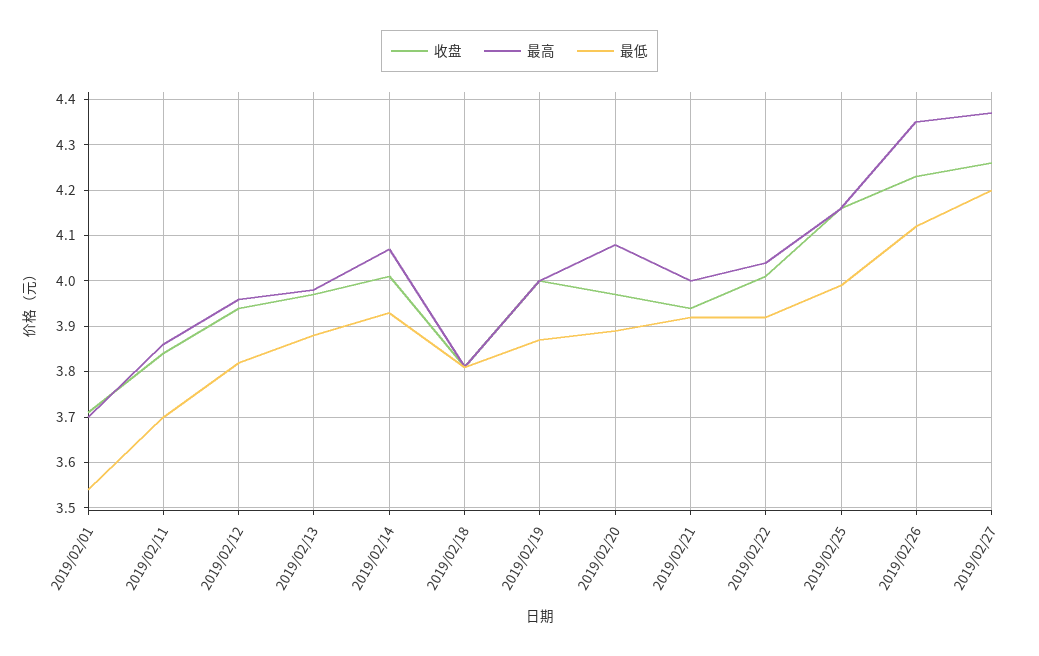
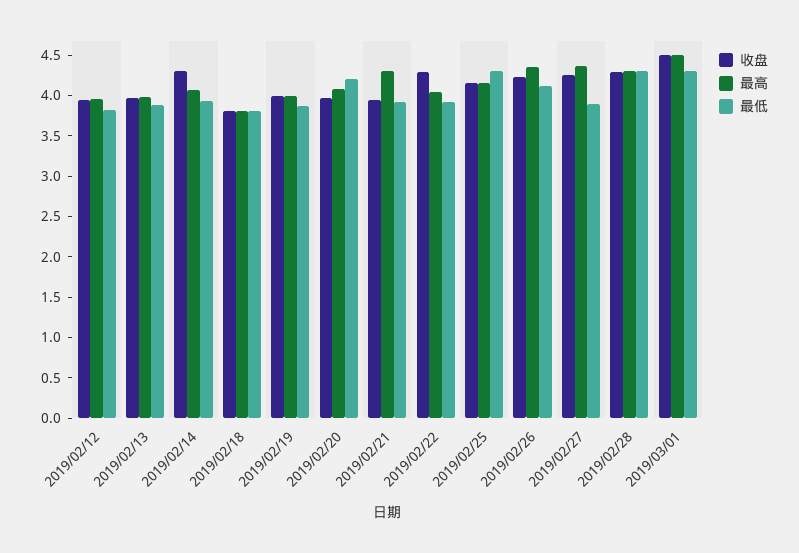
收盘, 2019/02/01: 3.7 -> none
最高, 2019/02/01: 3.7 -> none
最低, 2019/02/01: 3.55 -> none
收盘, 2019/02/11: 3.85 -> none
最高, 2019/02/11: 3.85 -> none
最低, 2019/02/11: 3.7 -> none
收盘, 2019/02/14: 4 -> 4.3
最低, 2019/02/20: 3.9 -> 4.2
最高, 2019/02/21: 4 -> 4.3
收盘, 2019/02/22: 4 -> 4.3
最低, 2019/02/25: 4 -> 4.3
最低, 2019/02/27: 4.2 -> 3.9
收盘, 2019/02/28: none -> 4.3
最高, 2019/02/28: none -> 4.3
最低, 2019/02/28: none -> 4.3
收盘, 2019/03/01: none -> 4.5
最高, 2019/03/01: none -> 4.5
最低, 2019/03/01: none -> 4.3

